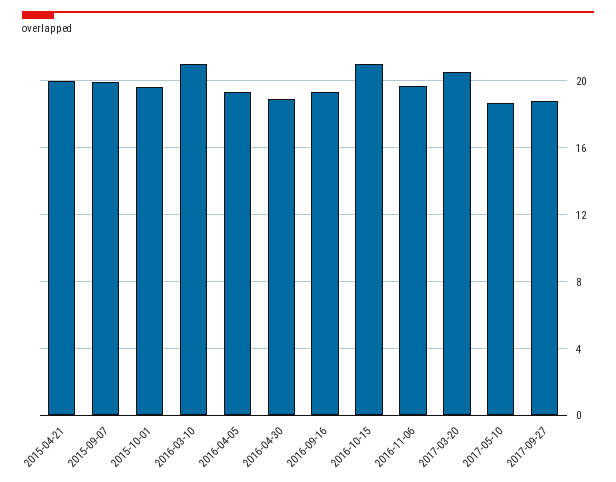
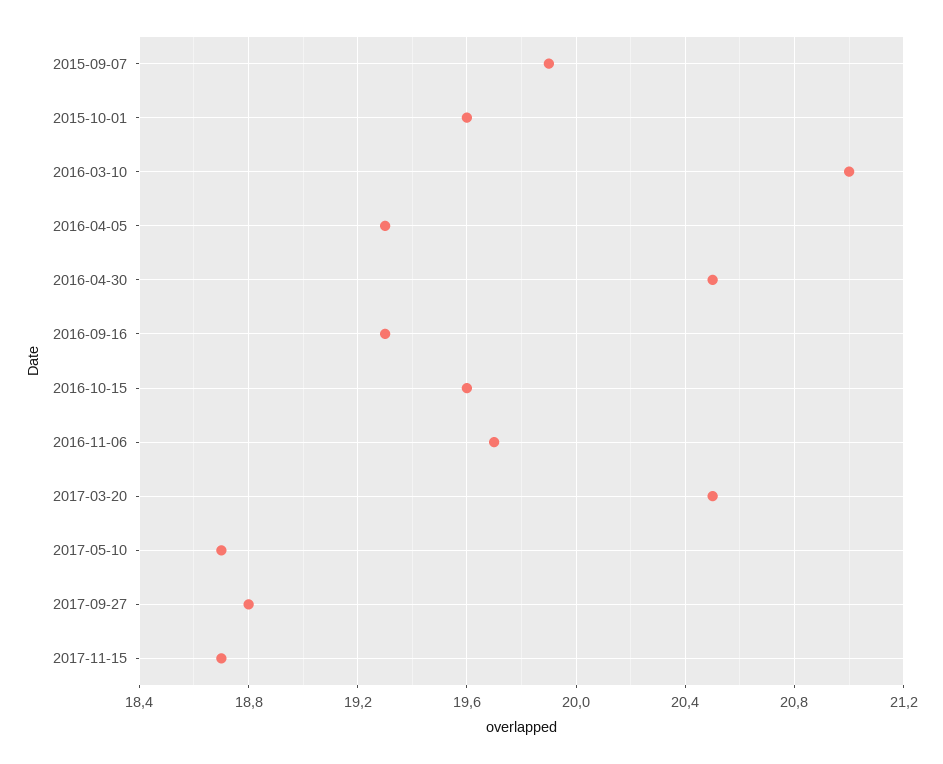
2015-04-21: 20 -> none
2016-04-30: 19 -> 20.5
2016-10-15: 21 -> 19.6
2017-11-15: none -> 18.7

